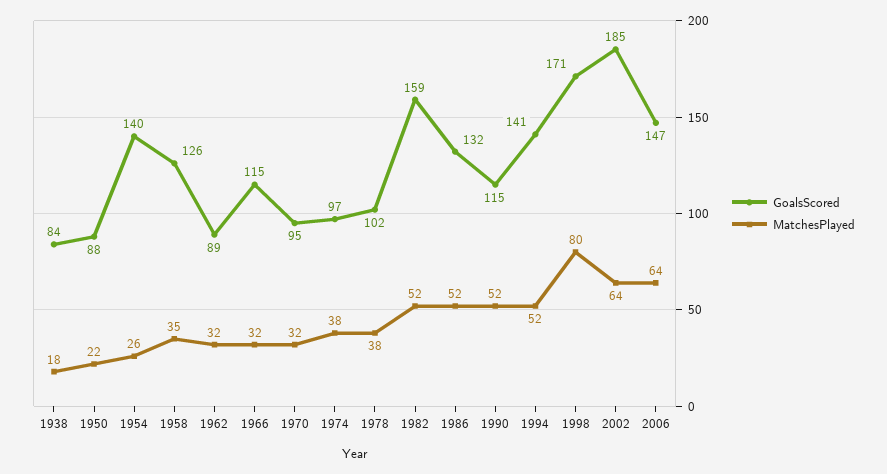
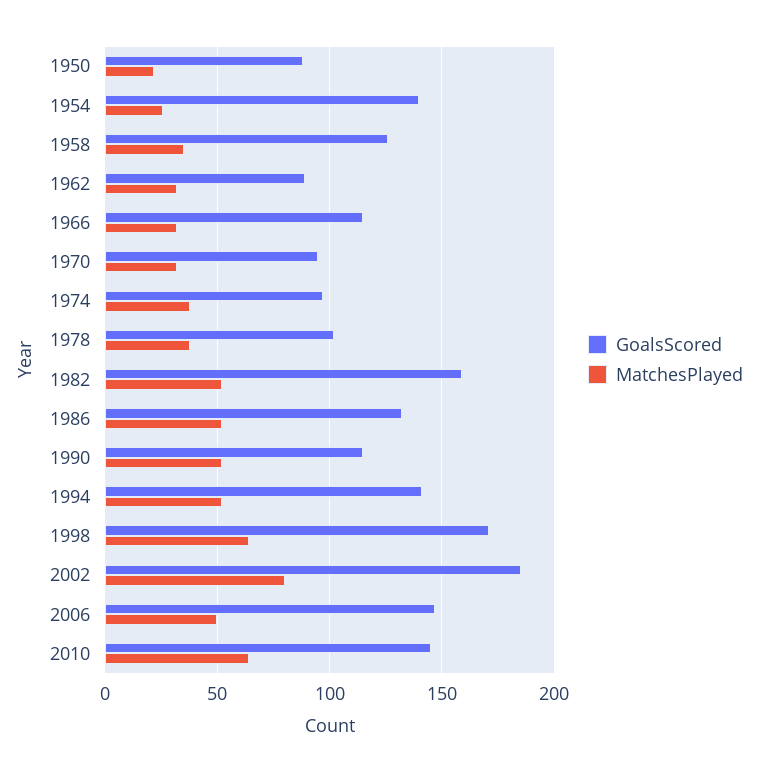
GoalsScored, 1938: 84 -> none
MatchesPlayed, 1938: 18 -> none
MatchesPlayed, 1998: 80 -> 65
MatchesPlayed, 2002: 64 -> 80
MatchesPlayed, 2006: 64 -> 50
GoalsScored, 2010: none -> 145
MatchesPlayed, 2010: none -> 65

